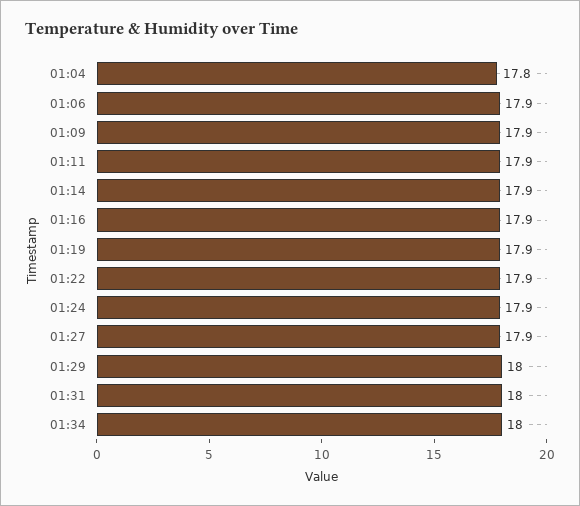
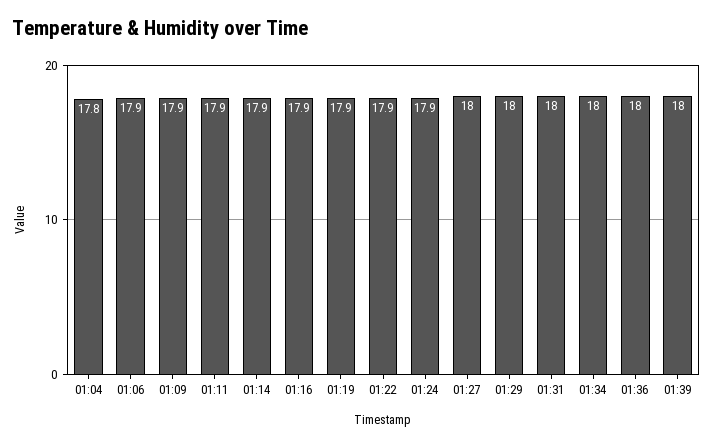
01:27: 17.9 -> 18
01:36: none -> 18
01:39: none -> 18

